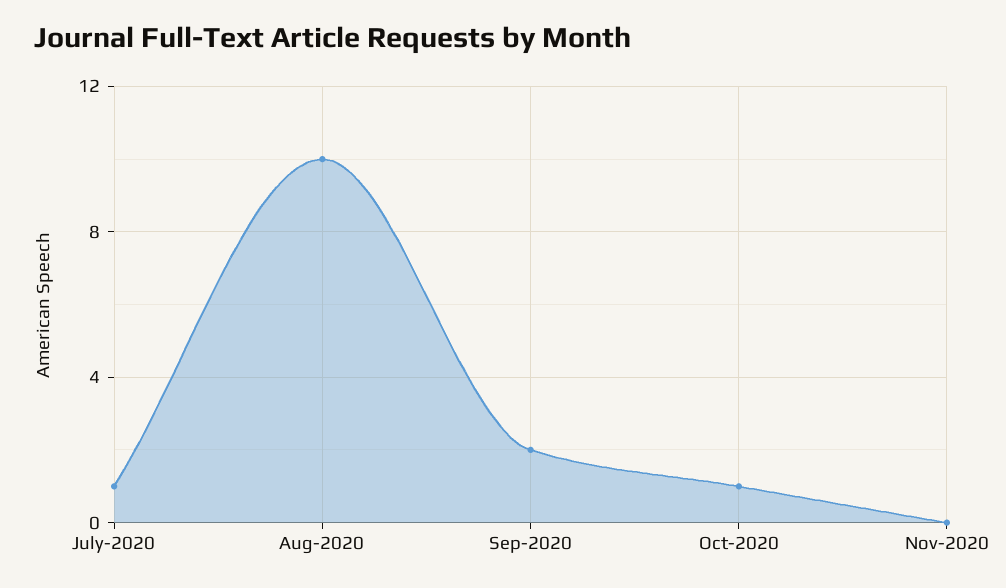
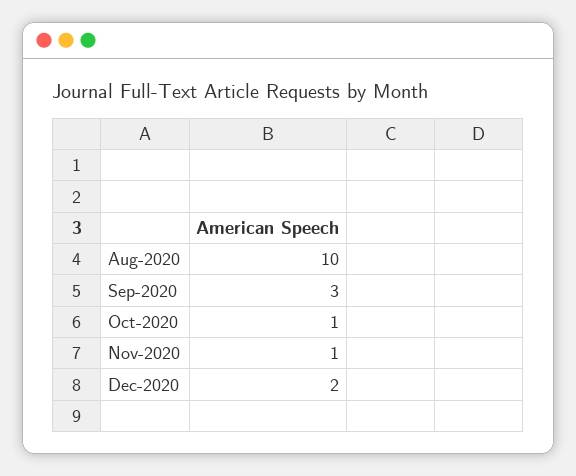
July-2020: 1 -> none
Sep-2020: 2 -> 3
Nov-2020: 0 -> 1
Dec-2020: none -> 2

